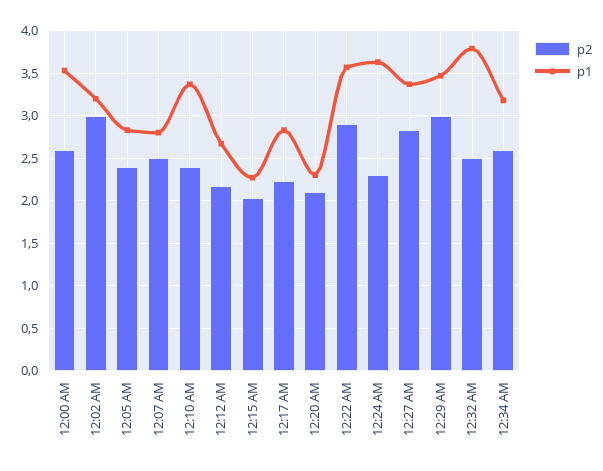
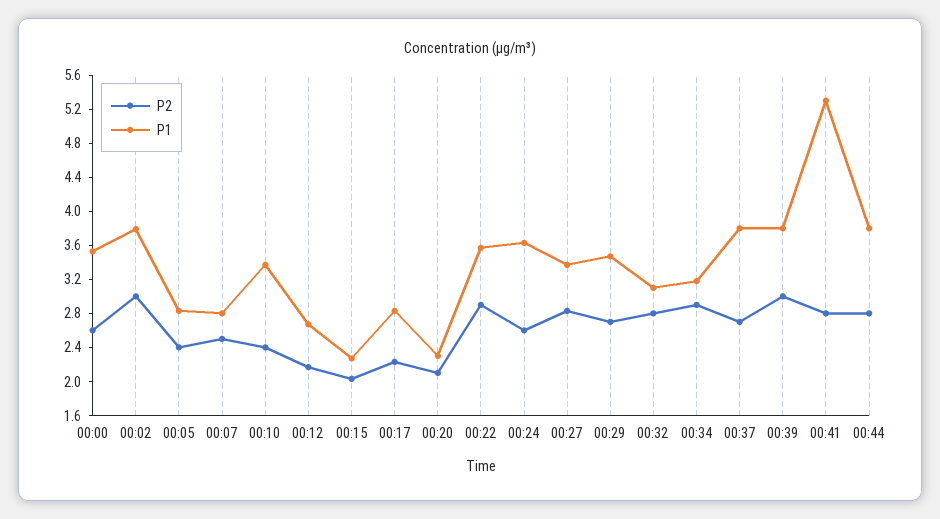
p1, 12:02 AM: 3.2 -> 3.8
p2, 12:24 AM: 2.3 -> 2.6
p2, 12:29 AM: 3 -> 2.7
p2, 12:32 AM: 2.5 -> 2.8
p1, 12:32 AM: 3.8 -> 3.1
p2, 12:34 AM: 2.6 -> 2.9
p2, 00:37: none -> 2.7
p1, 00:37: none -> 3.8
p2, 00:39: none -> 3
p1, 00:39: none -> 3.8
p2, 00:41: none -> 2.8
p1, 00:41: none -> 5.3
p2, 00:44: none -> 2.8
p1, 00:44: none -> 3.8

